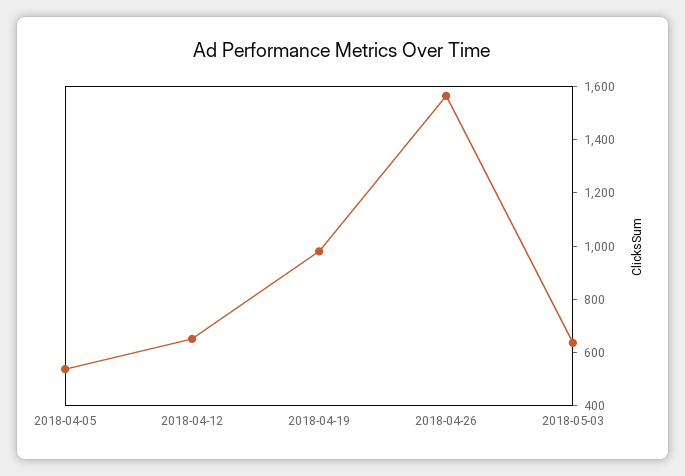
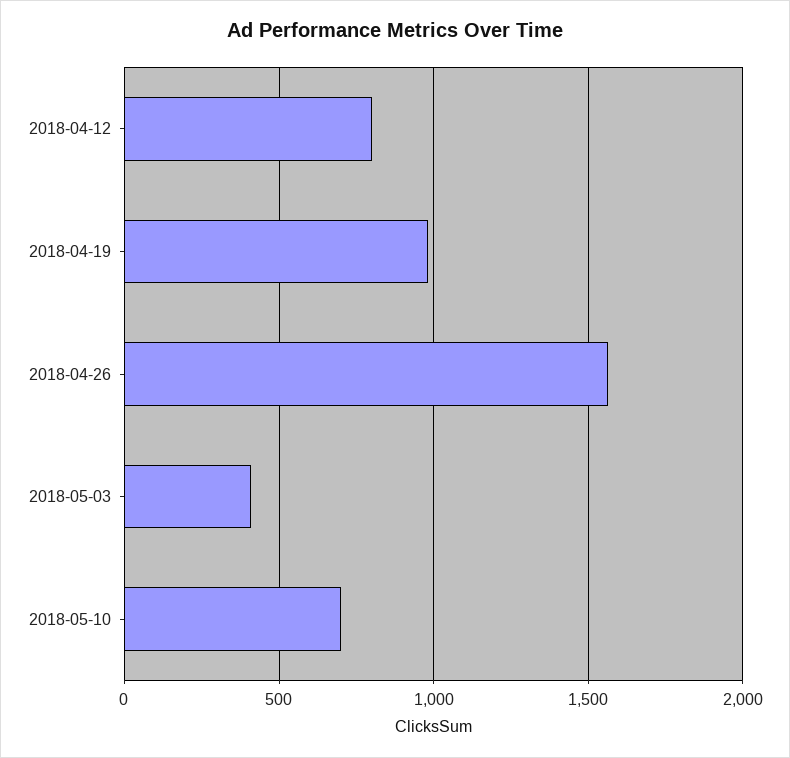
2018-04-05: 550 -> none
2018-04-12: 650 -> 800
2018-05-03: 650 -> 400
2018-05-10: none -> 700

